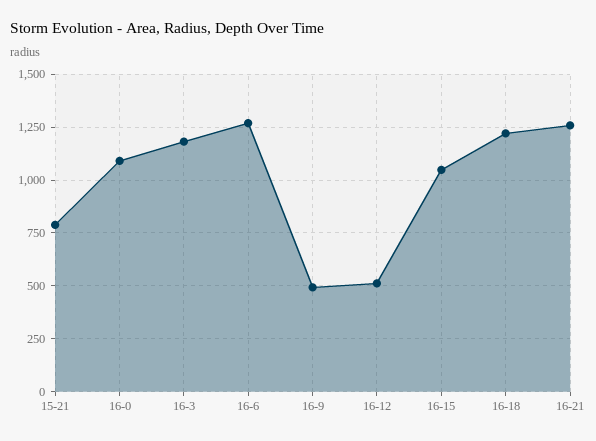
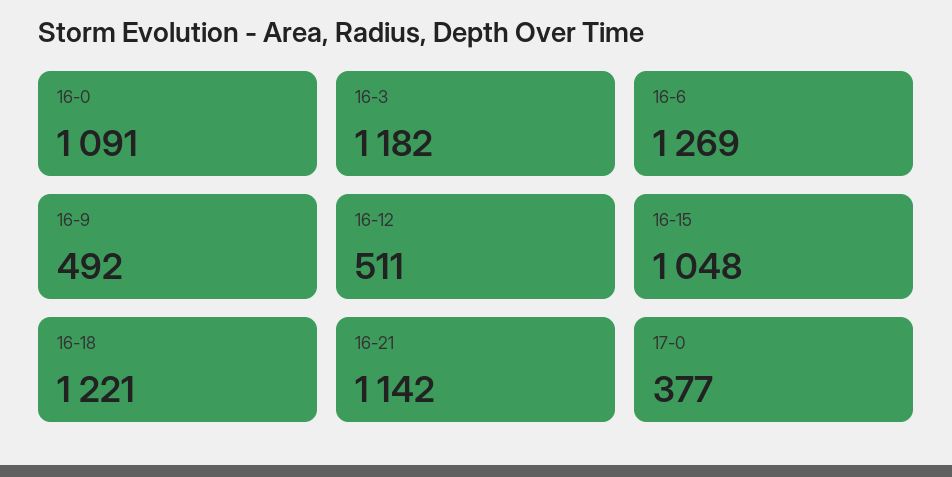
15-21: 800 -> none
16-21: 1250 -> 1142
17-0: none -> 377

